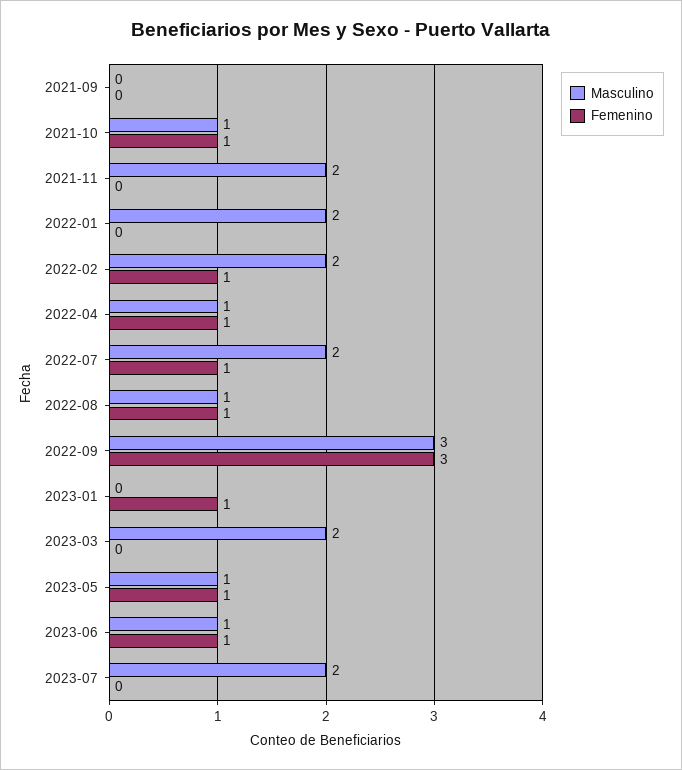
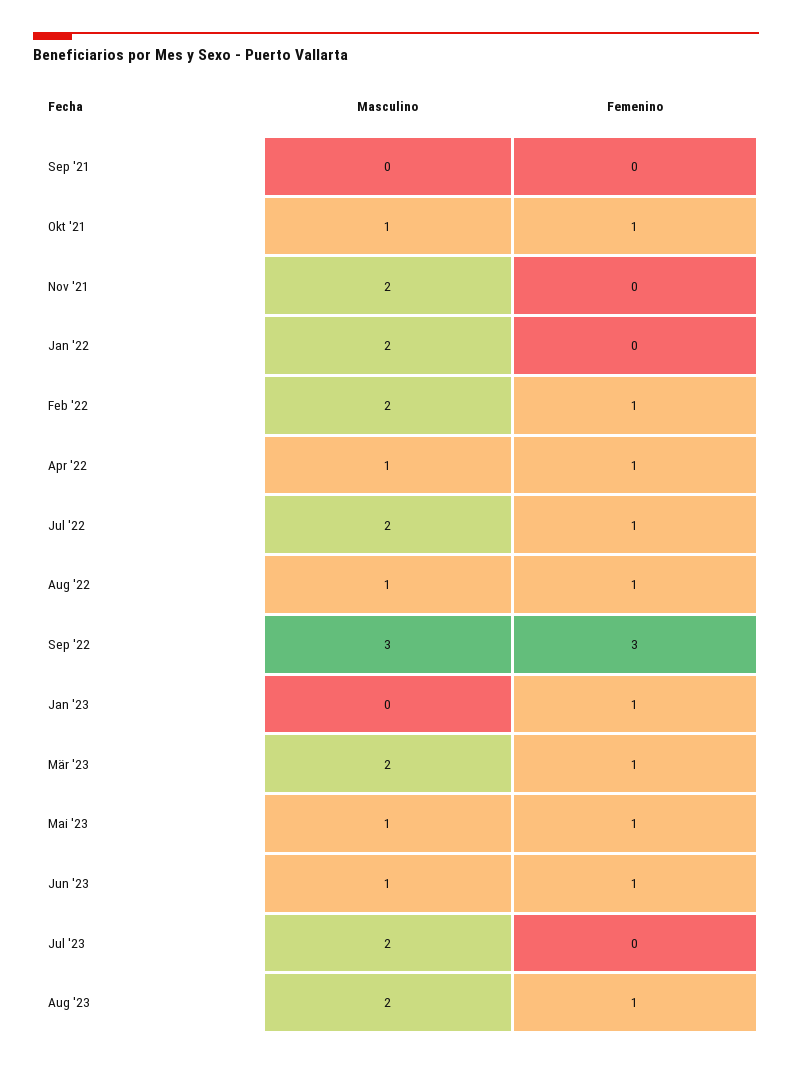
Femenino, 2023-03: 0 -> 1
Masculino, Aug '23: none -> 2
Femenino, Aug '23: none -> 1

